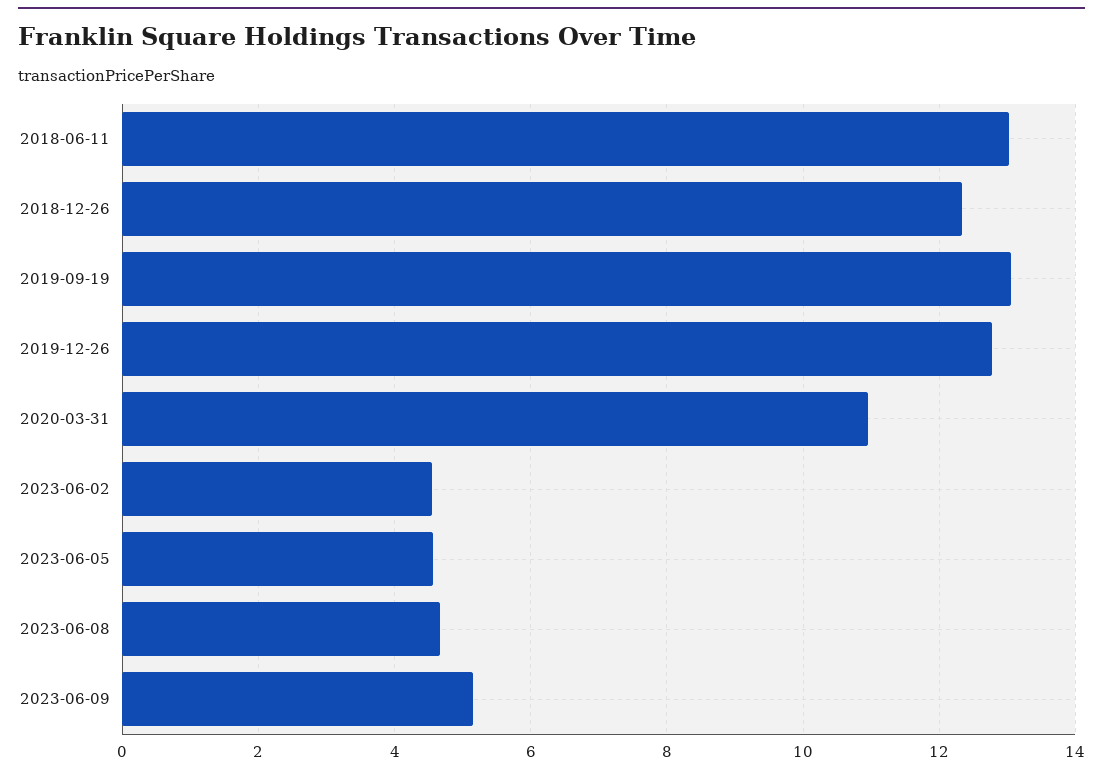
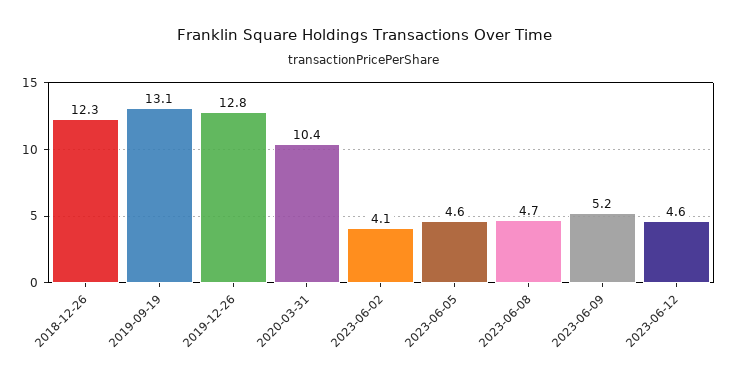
2018-06-11: 13 -> none
2020-03-31: 11 -> 10.4
2023-06-02: 4.6 -> 4.1
2023-06-12: none -> 4.6

